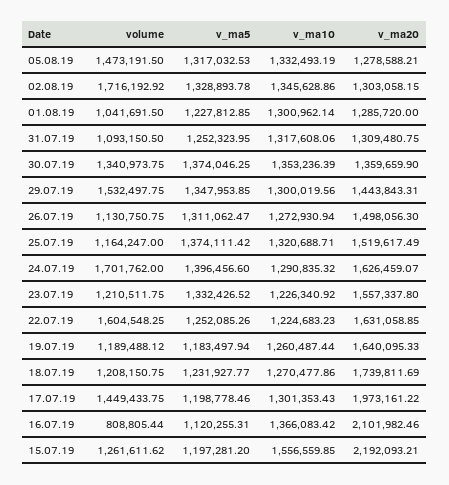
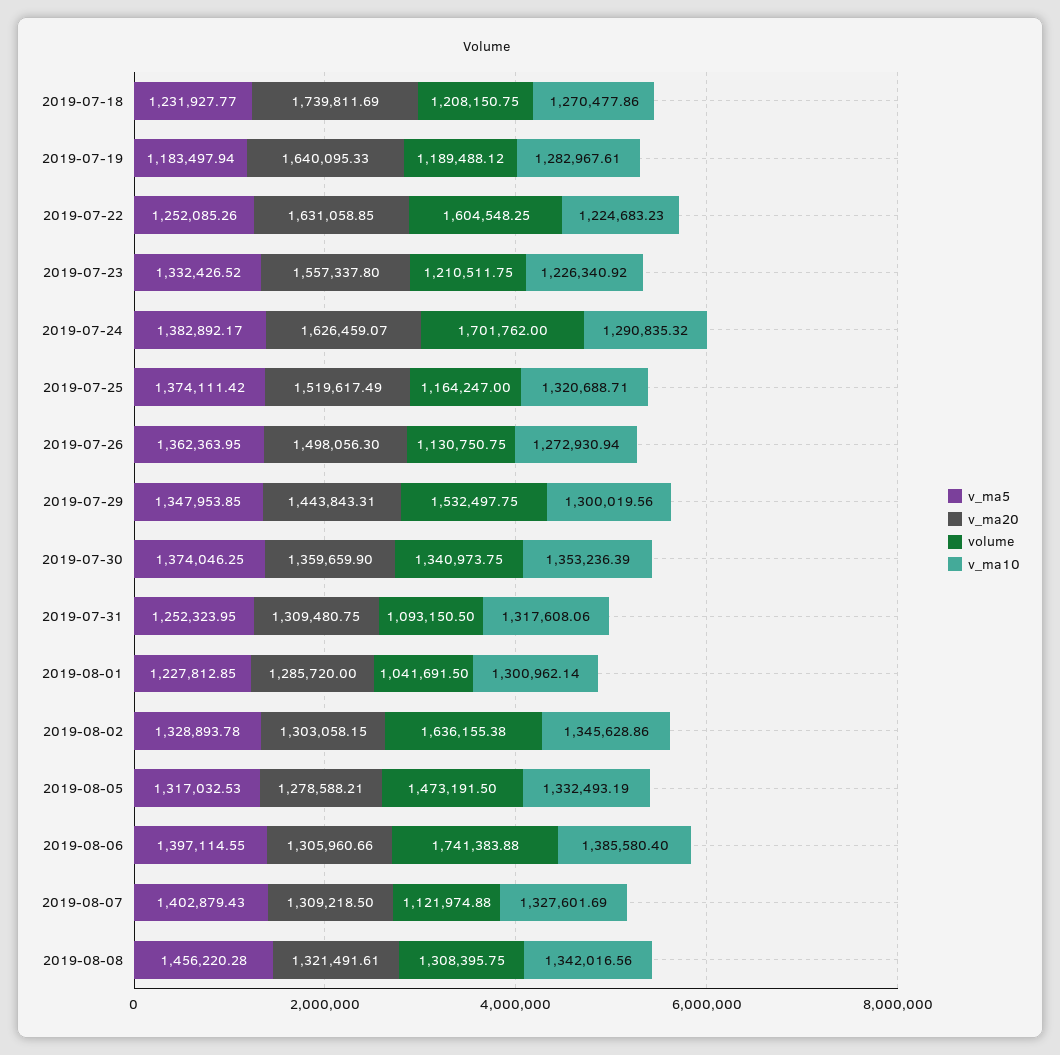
volume, 02.08.19: 1716192.92 -> 1636155.38
v_ma5, 26.07.19: 1311062.47 -> 1362363.95
v_ma5, 24.07.19: 1396456.6 -> 1382892.17
v_ma10, 19.07.19: 1260487.44 -> 1282967.61
volume, 17.07.19: 1449433.75 -> none
v_ma5, 17.07.19: 1198778.46 -> none
v_ma10, 17.07.19: 1301353.43 -> none
v_ma20, 17.07.19: 1973161.22 -> none
volume, 16.07.19: 808805.44 -> none
v_ma5, 16.07.19: 1120255.31 -> none
v_ma10, 16.07.19: 1366083.42 -> none
v_ma20, 16.07.19: 2101982.46 -> none
volume, 15.07.19: 1261611.62 -> none
v_ma5, 15.07.19: 1197281.2 -> none
v_ma10, 15.07.19: 1556559.85 -> none
v_ma20, 15.07.19: 2192093.21 -> none
v_ma5, 2019-08-06: none -> 1397114.55
v_ma20, 2019-08-06: none -> 1305960.66
volume, 2019-08-06: none -> 1741383.88
v_ma10, 2019-08-06: none -> 1385580.4
v_ma5, 2019-08-07: none -> 1402879.43
v_ma20, 2019-08-07: none -> 1309218.5
volume, 2019-08-07: none -> 1121974.88
v_ma10, 2019-08-07: none -> 1327601.69
v_ma5, 2019-08-08: none -> 1456220.28
v_ma20, 2019-08-08: none -> 1321491.61
volume, 2019-08-08: none -> 1308395.75
v_ma10, 2019-08-08: none -> 1342016.56

